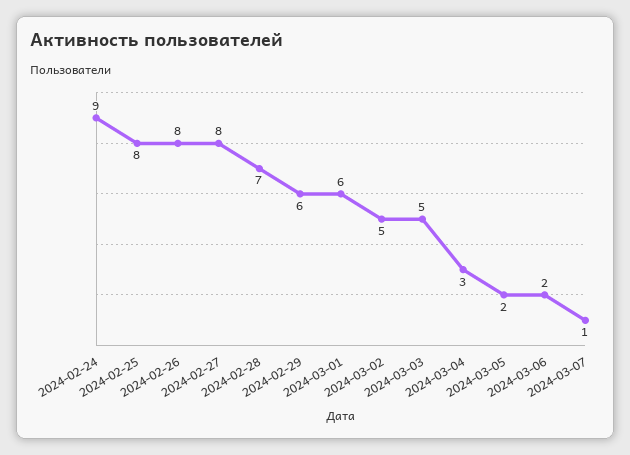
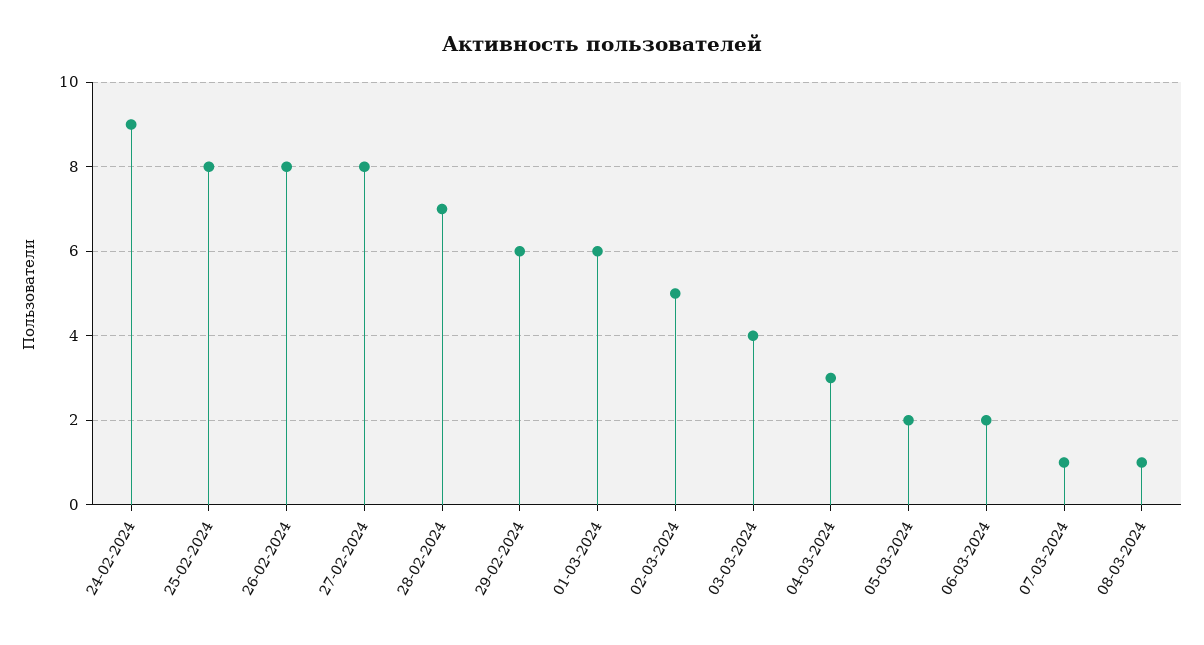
2024-03-03: 5 -> 4
08-03-2024: none -> 1

